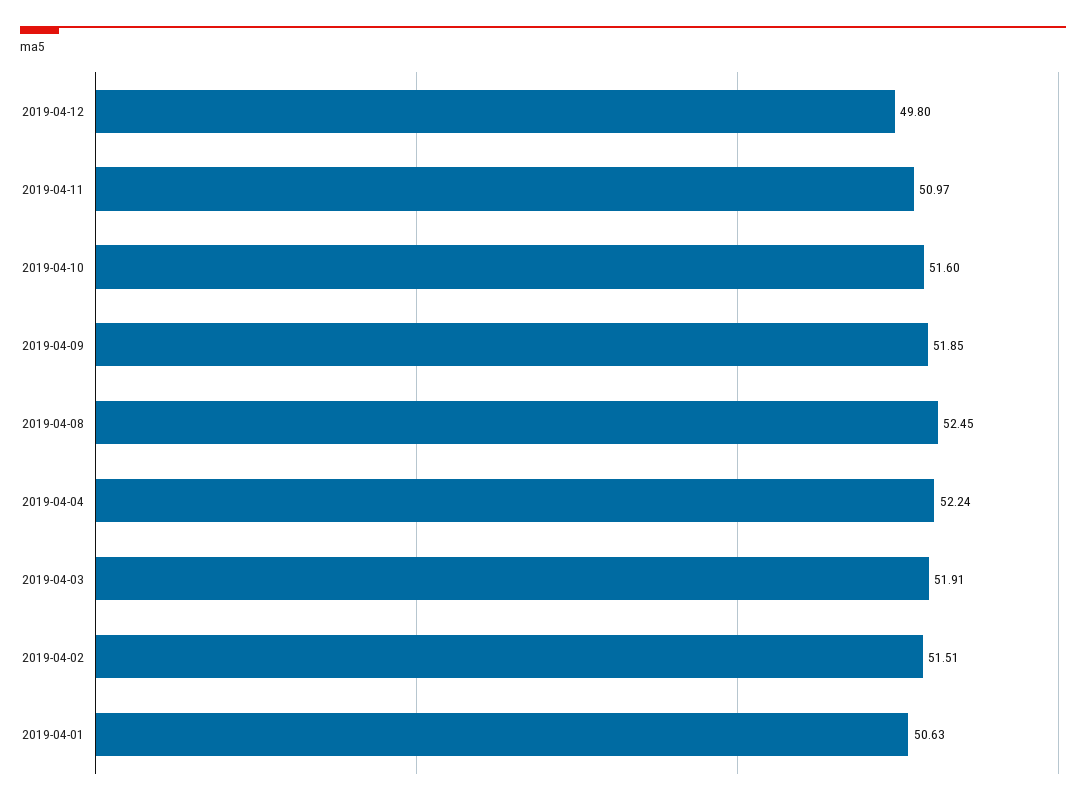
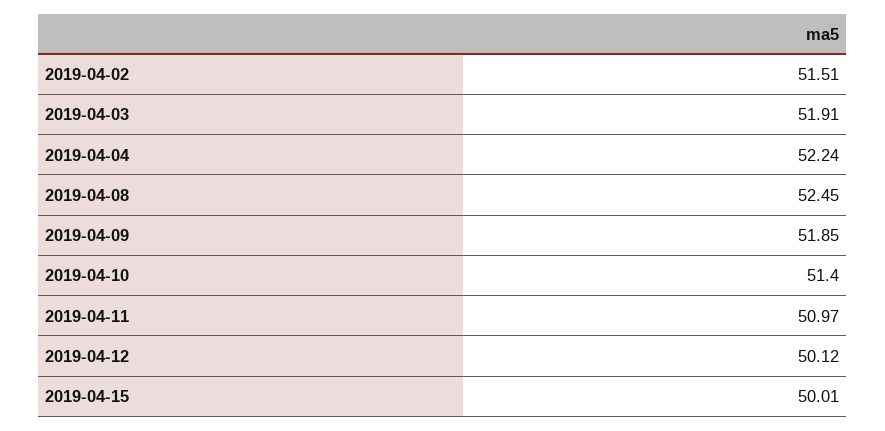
2019-04-12: 49.8 -> 50.12
2019-04-10: 51.6 -> 51.4
2019-04-01: 50.63 -> none
2019-04-15: none -> 50.01

